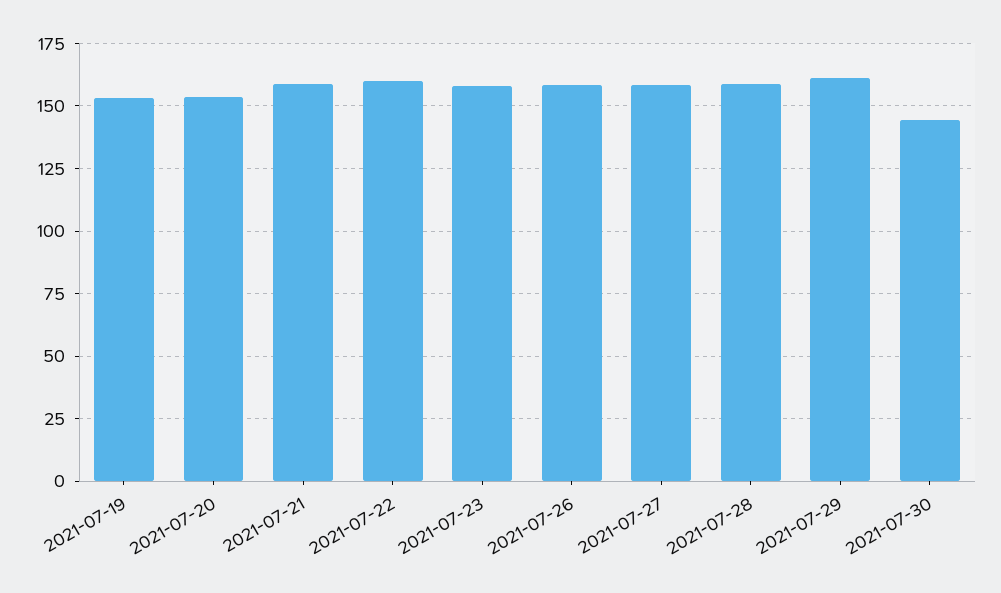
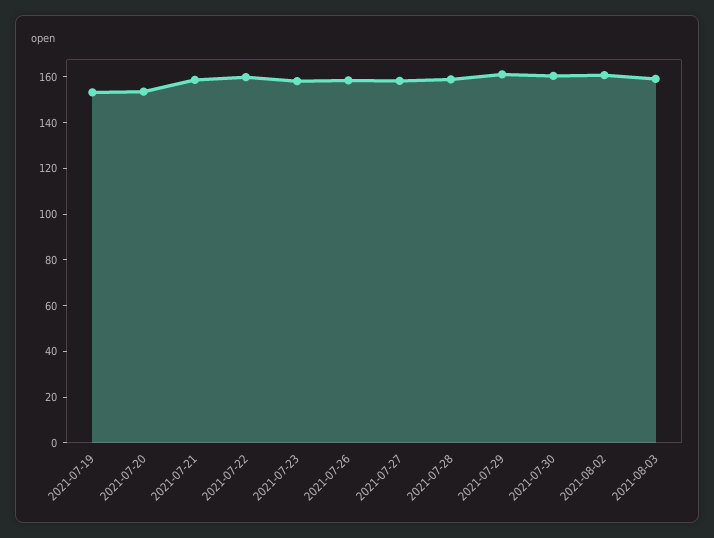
2021-07-30: 145 -> 160
2021-08-02: none -> 160
2021-08-03: none -> 160

